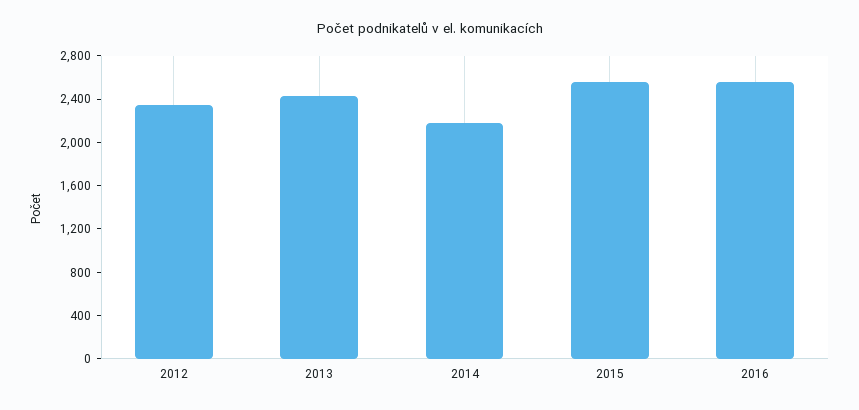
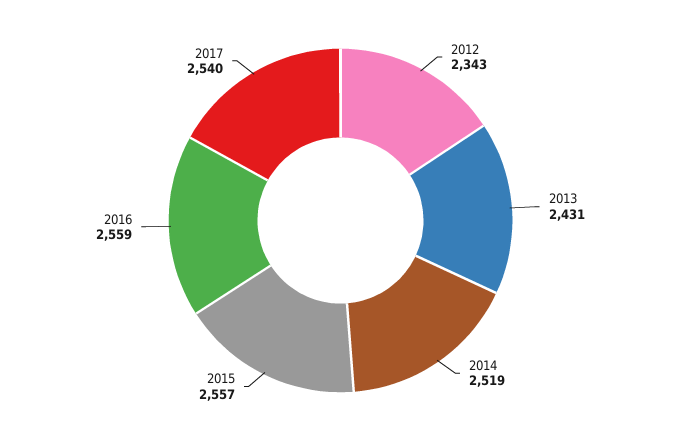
2014: 2200 -> 2519
2017: none -> 2540

